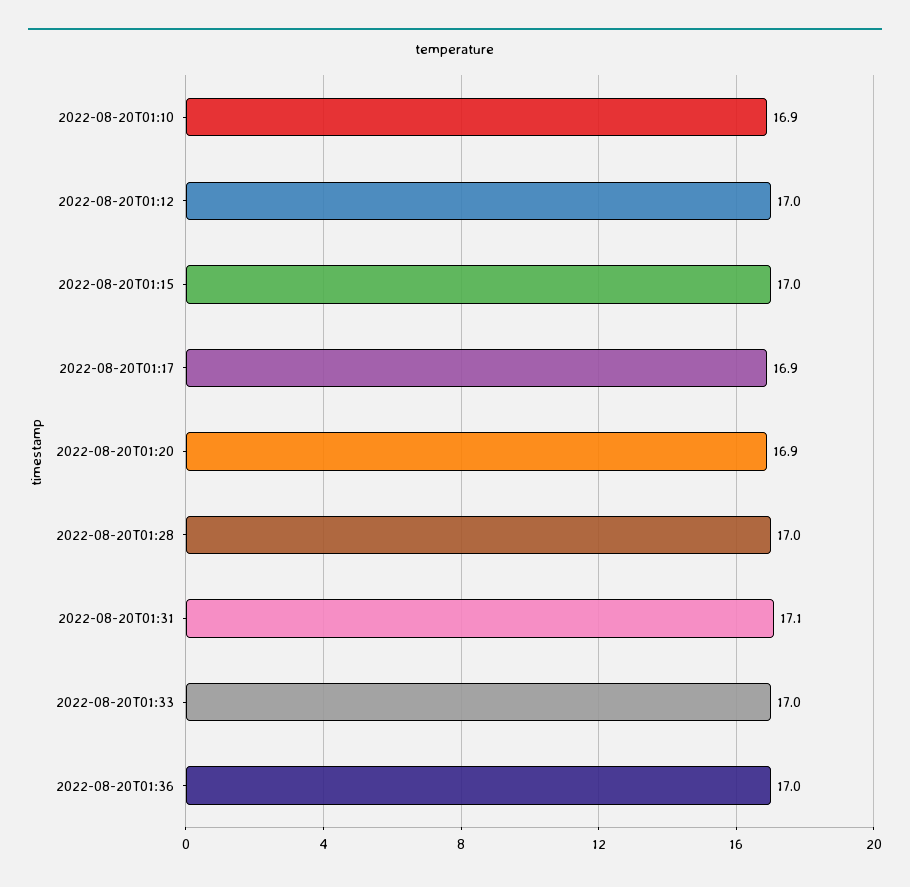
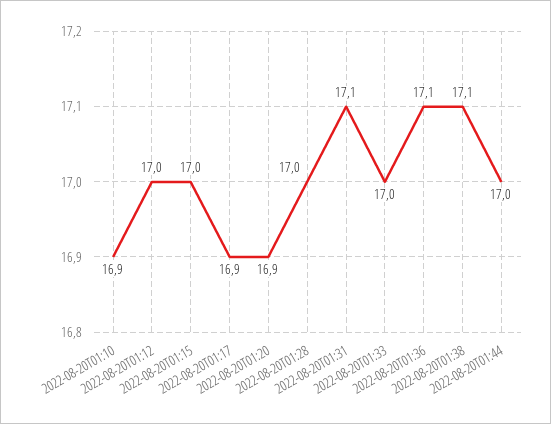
2022-08-20T01:36: 17 -> 17.1
2022-08-20T01:38: none -> 17.1
2022-08-20T01:44: none -> 17

